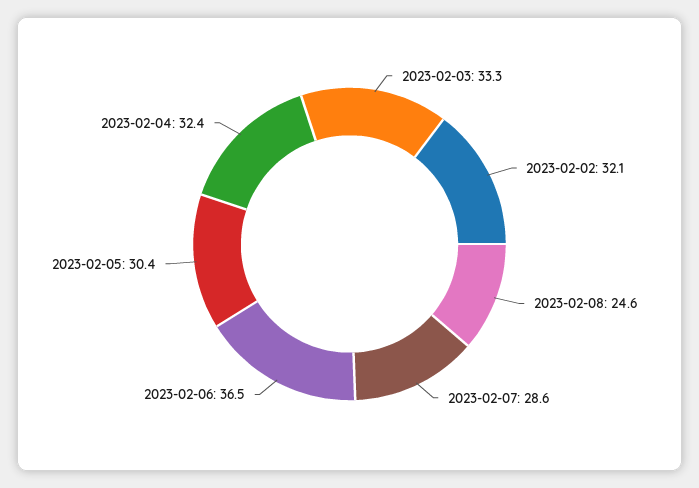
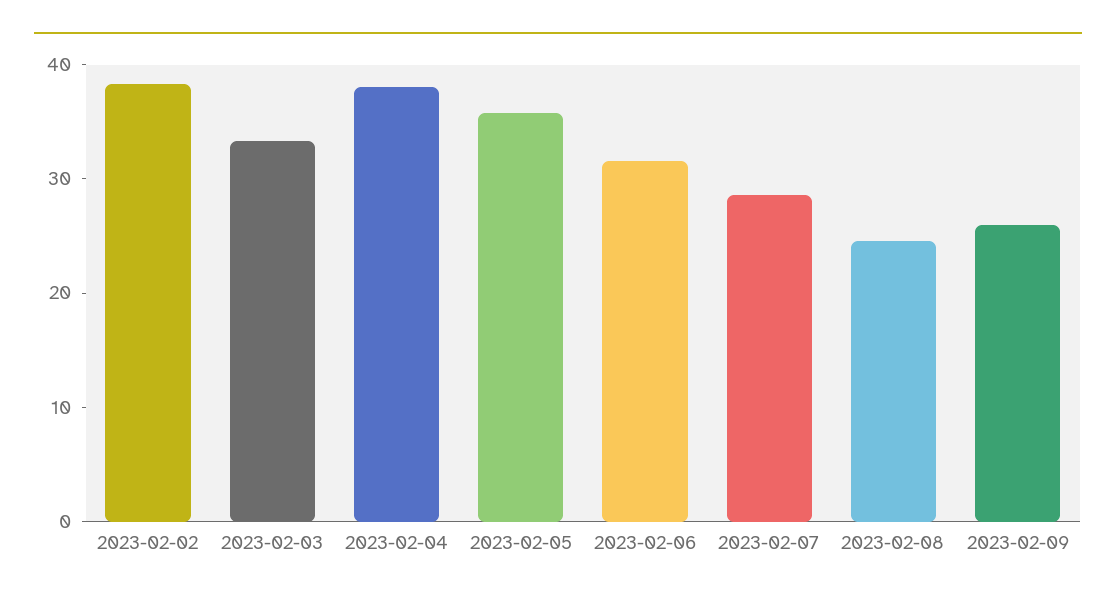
2023-02-02: 32.1 -> 38
2023-02-06: 36.5 -> 32
2023-02-05: 30.4 -> 36
2023-02-04: 32.4 -> 38
2023-02-09: none -> 26

